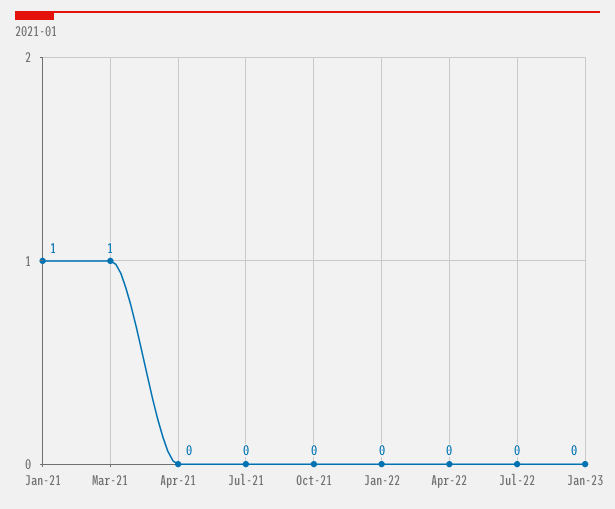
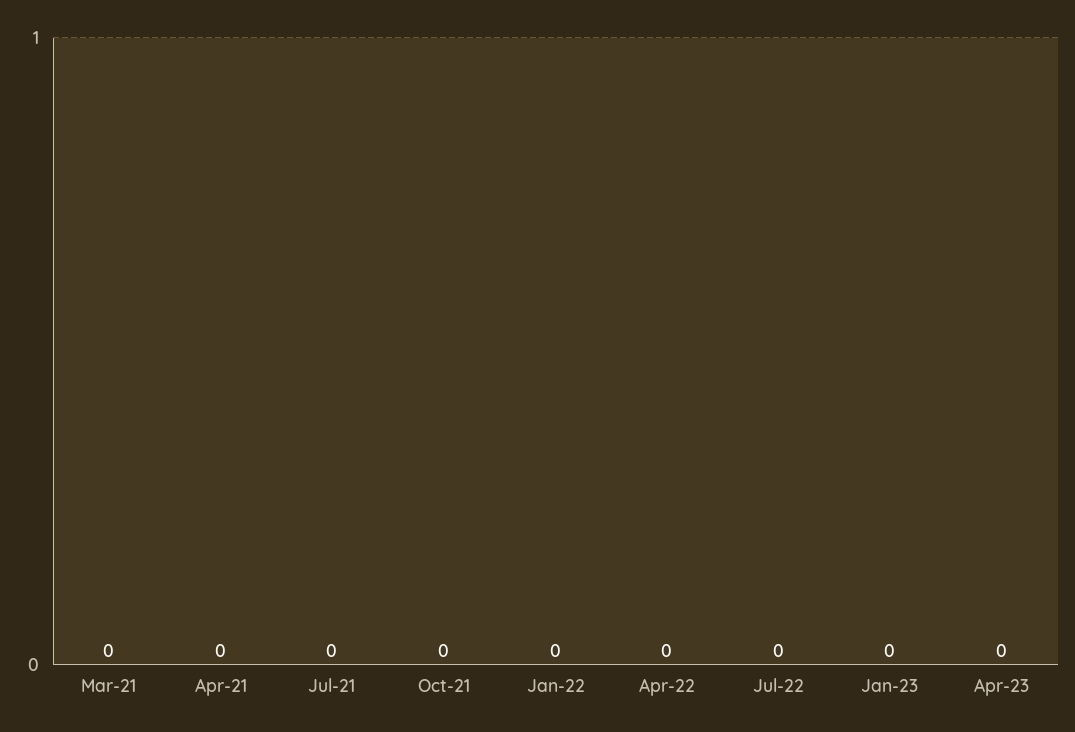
Jan-21: 1 -> none
Mar-21: 1 -> 0
Apr-23: none -> 0

